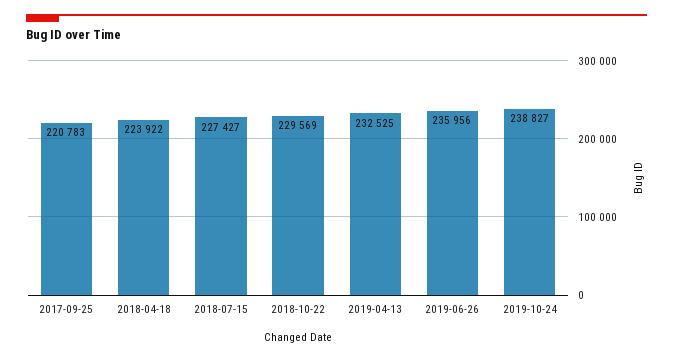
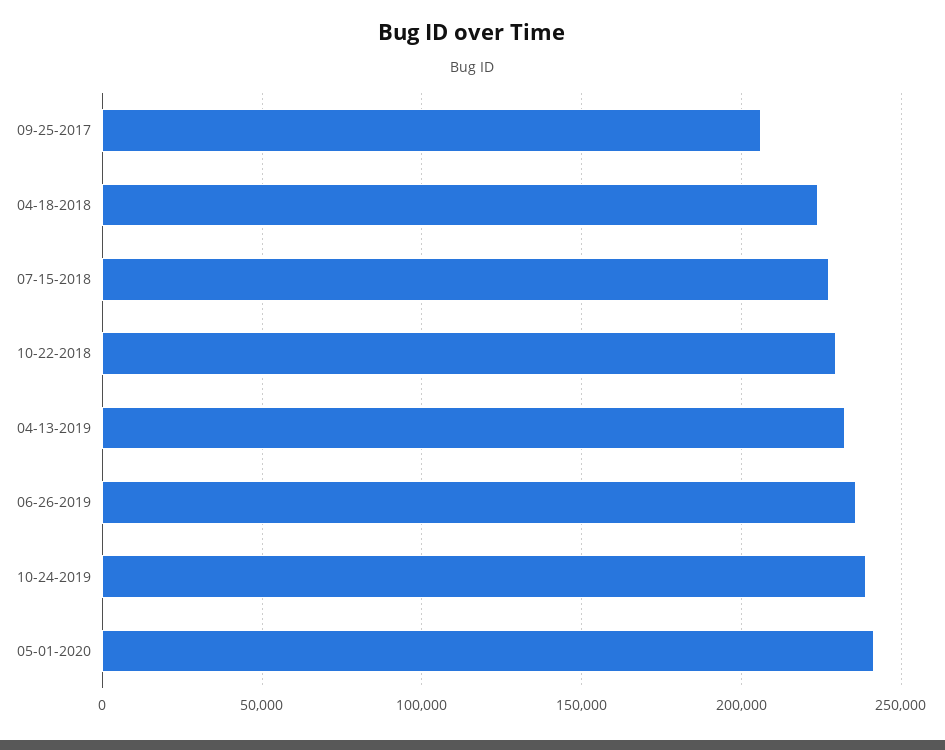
2017-09-25: 220783 -> 205000
05-01-2020: none -> 240000

